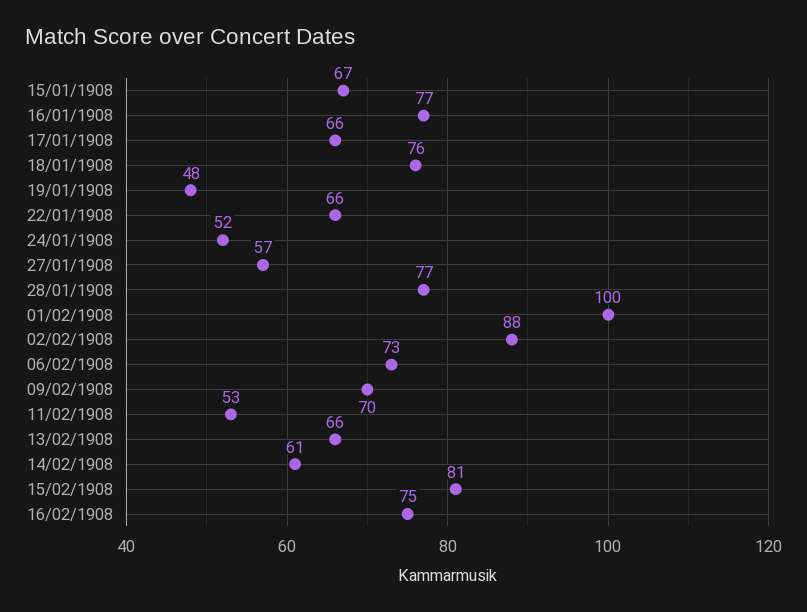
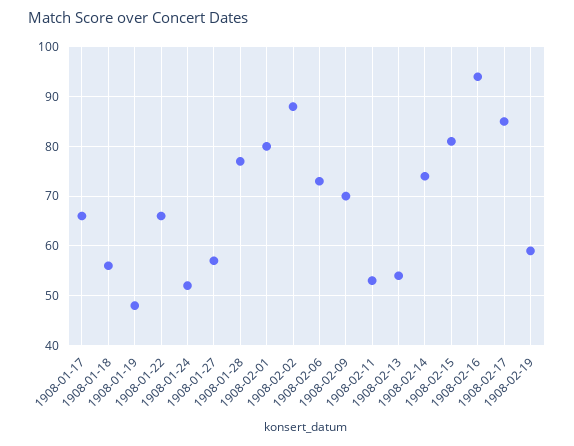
15/01/1908: 67 -> none
16/01/1908: 77 -> none
18/01/1908: 76 -> 55
01/02/1908: 100 -> 80
13/02/1908: 66 -> 55
14/02/1908: 61 -> 75
16/02/1908: 75 -> 95
1908-02-17: none -> 85
1908-02-19: none -> 60

